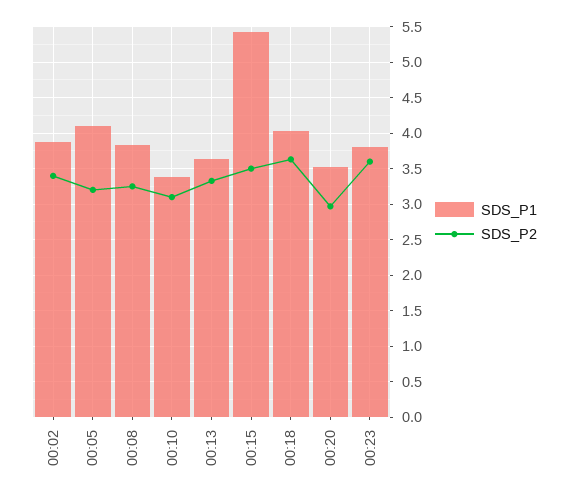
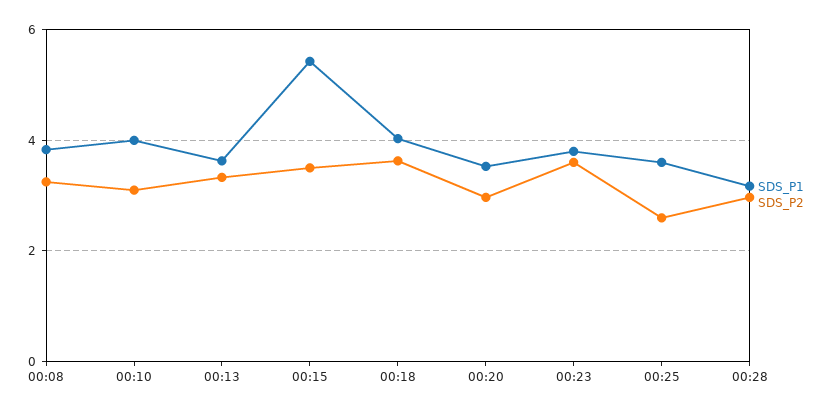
SDS_P1, 00:02: 3.9 -> none
SDS_P2, 00:02: 3.4 -> none
SDS_P1, 00:05: 4.1 -> none
SDS_P2, 00:05: 3.2 -> none
SDS_P1, 00:10: 3.4 -> 4
SDS_P1, 00:25: none -> 3.6
SDS_P2, 00:25: none -> 2.6
SDS_P1, 00:28: none -> 3.2
SDS_P2, 00:28: none -> 3

